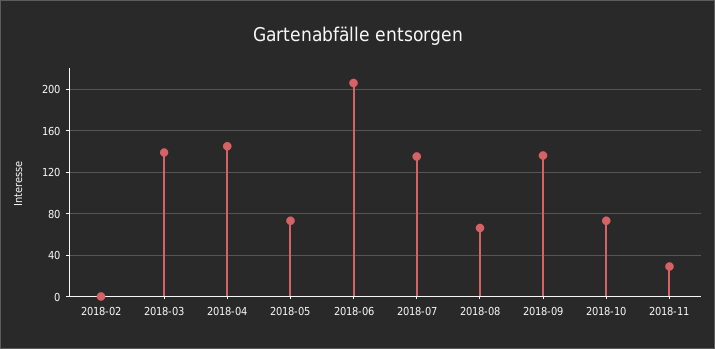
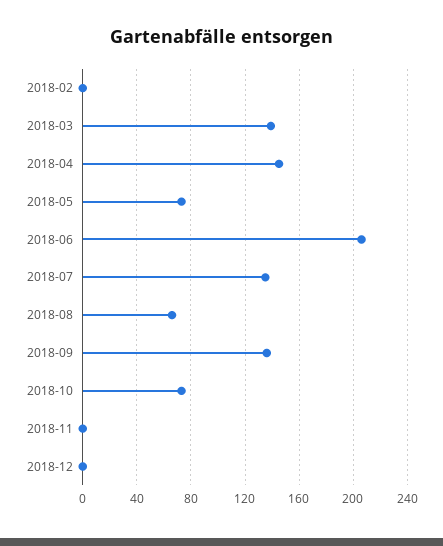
2018-11: 30 -> 0
2018-12: none -> 0

